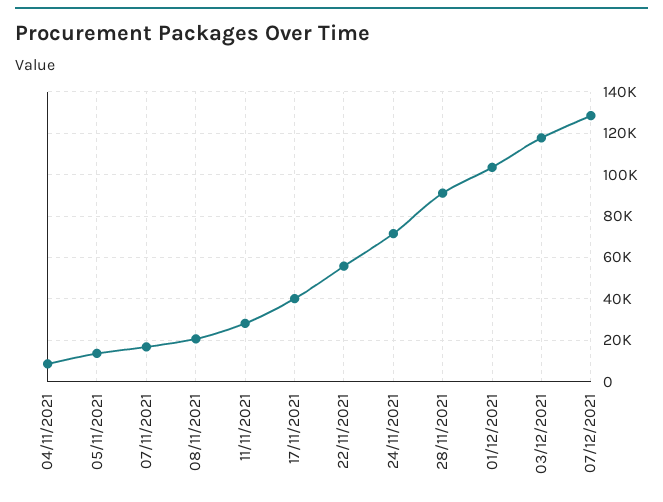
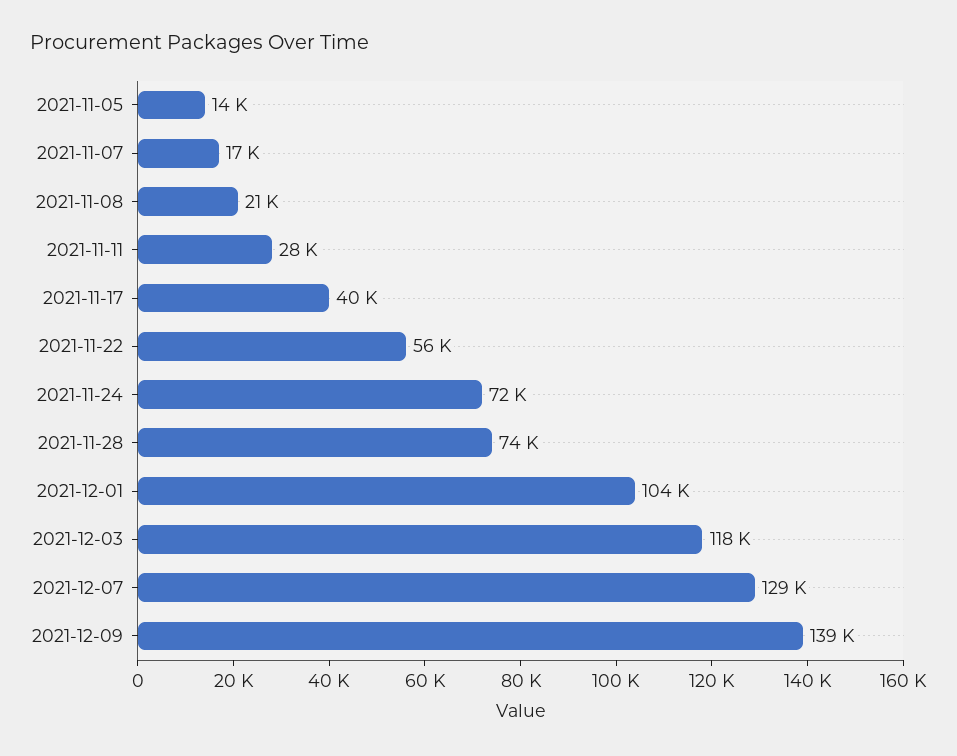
04/11/2021: 10000 -> none
28/11/2021: 90000 -> 74000
2021-12-09: none -> 139000

